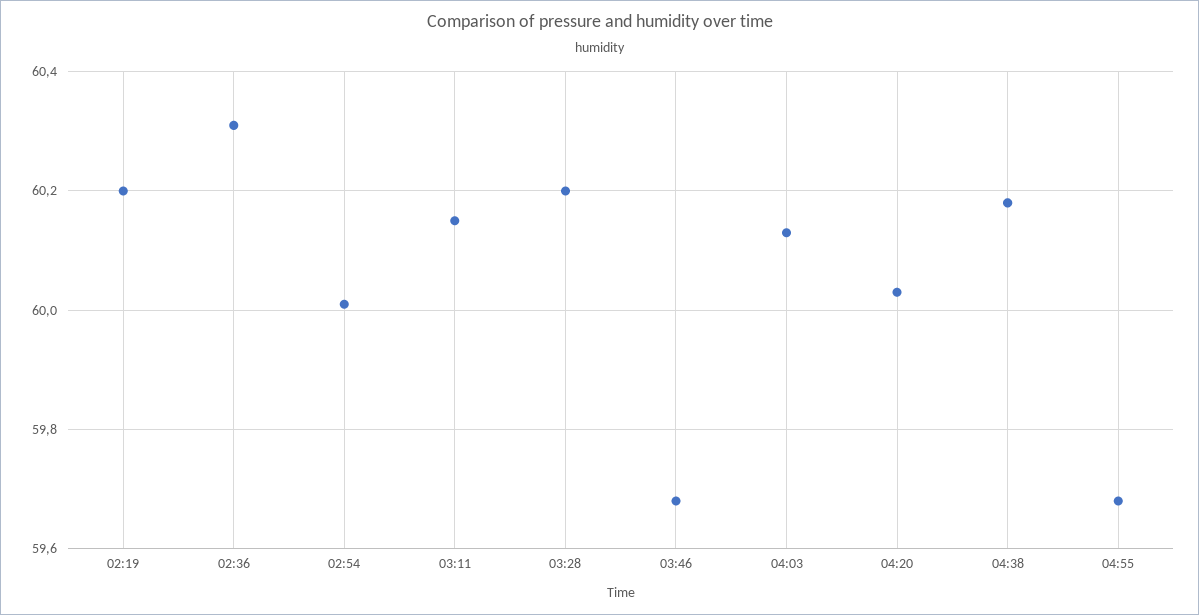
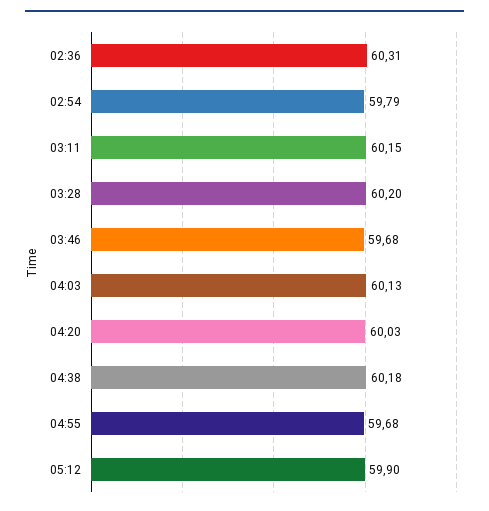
02:19: 60.2 -> none
02:54: 60 -> 59.79
05:12: none -> 59.9

